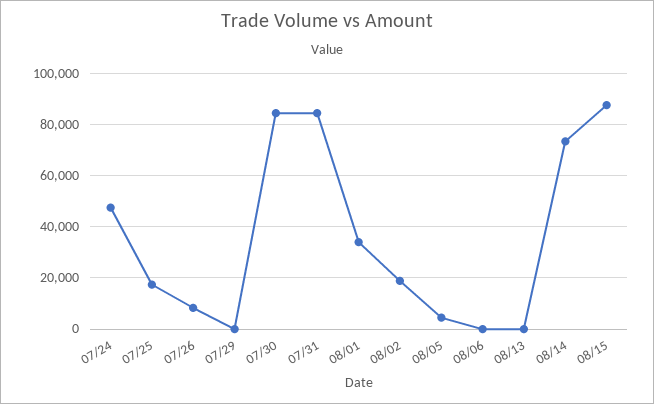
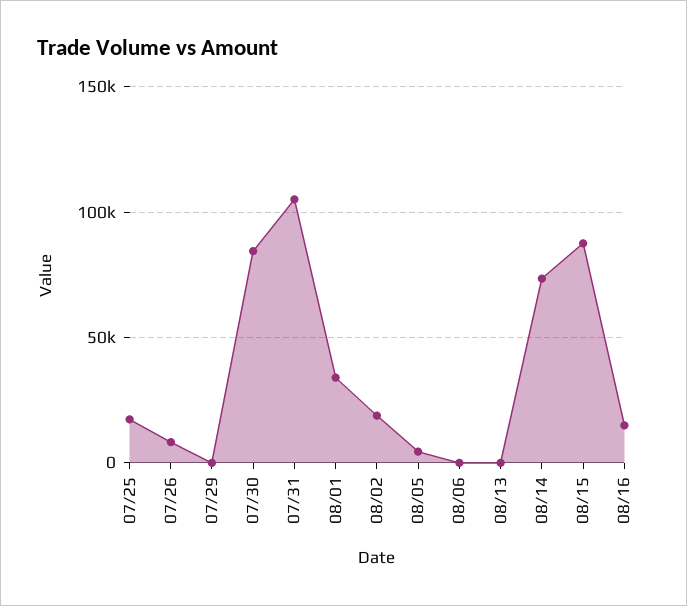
07/24: 47500 -> none
07/31: 85000 -> 105000
08/16: none -> 15000

